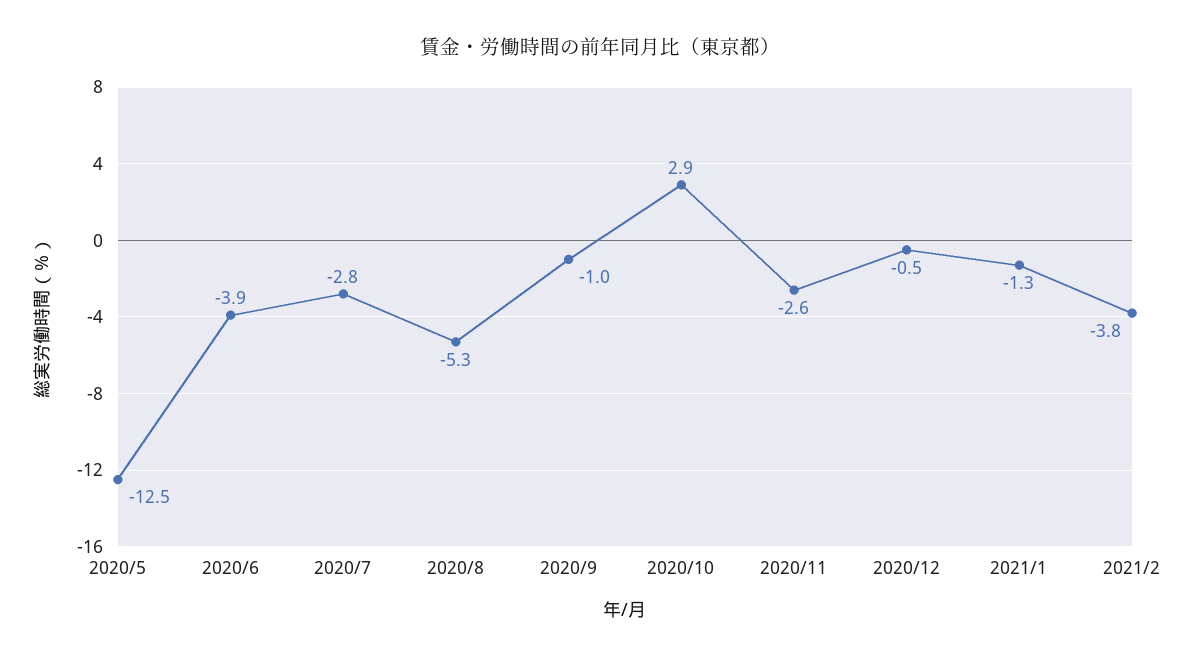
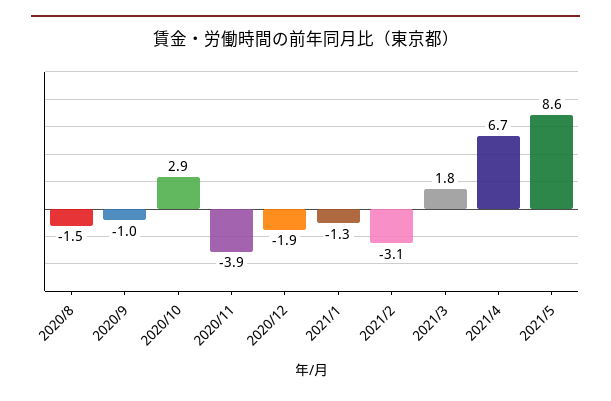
2020/5: -12.5 -> none
2020/6: -3.9 -> none
2020/7: -2.8 -> none
2020/8: -5.3 -> -1.5
2020/11: -2.6 -> -3.9
2020/12: -0.5 -> -1.9
2021/2: -3.8 -> -3.1
2021/3: none -> 1.8
2021/4: none -> 6.7
2021/5: none -> 8.6

